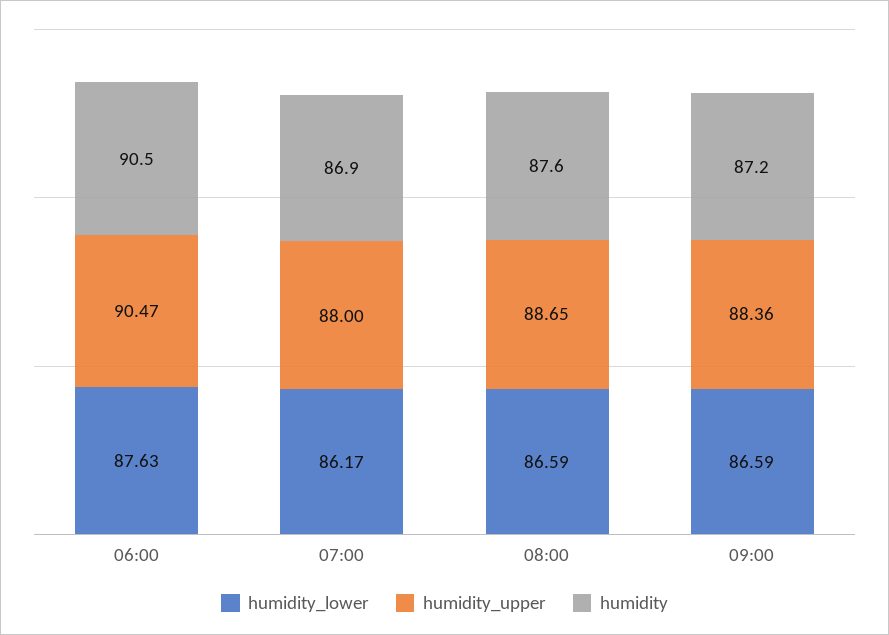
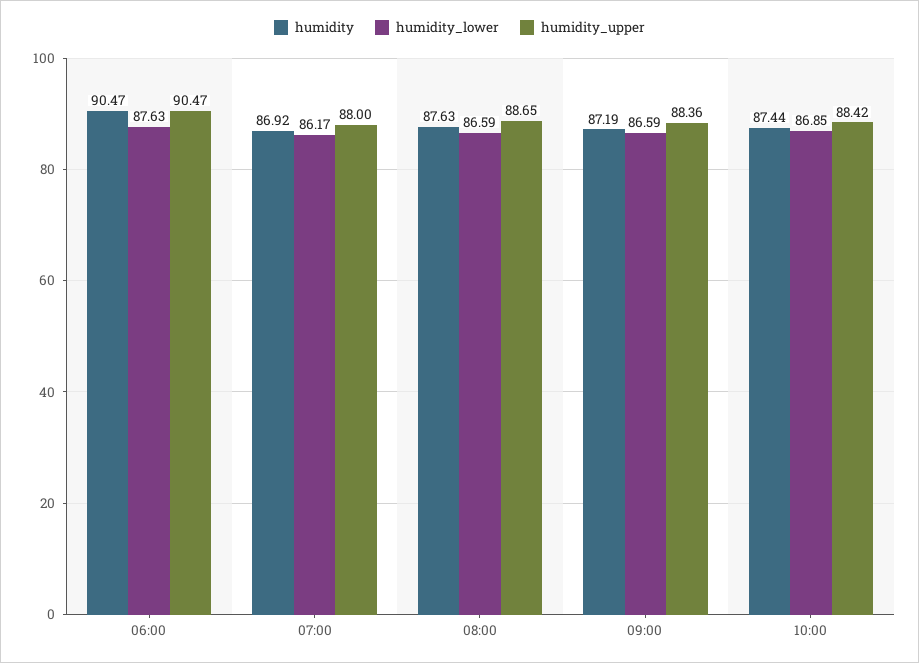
humidity, 10:00: none -> 87.44
humidity_lower, 10:00: none -> 86.85
humidity_upper, 10:00: none -> 88.42

